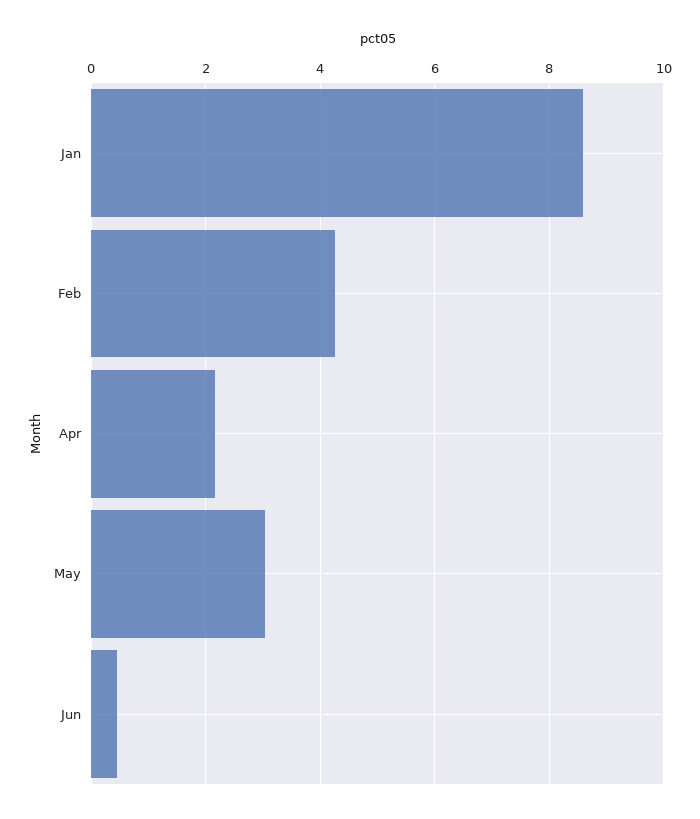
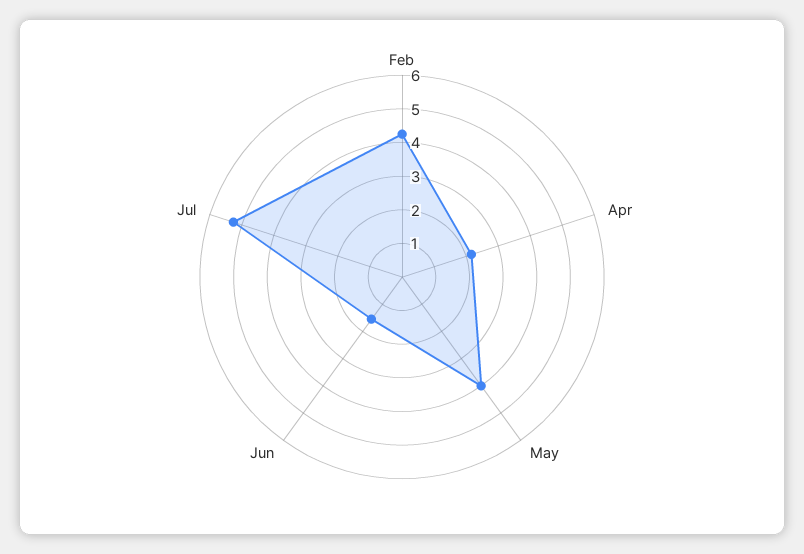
Jan: 8.6 -> none
May: 3 -> 4
Jun: 0.4 -> 1.5
Jul: none -> 5.25

